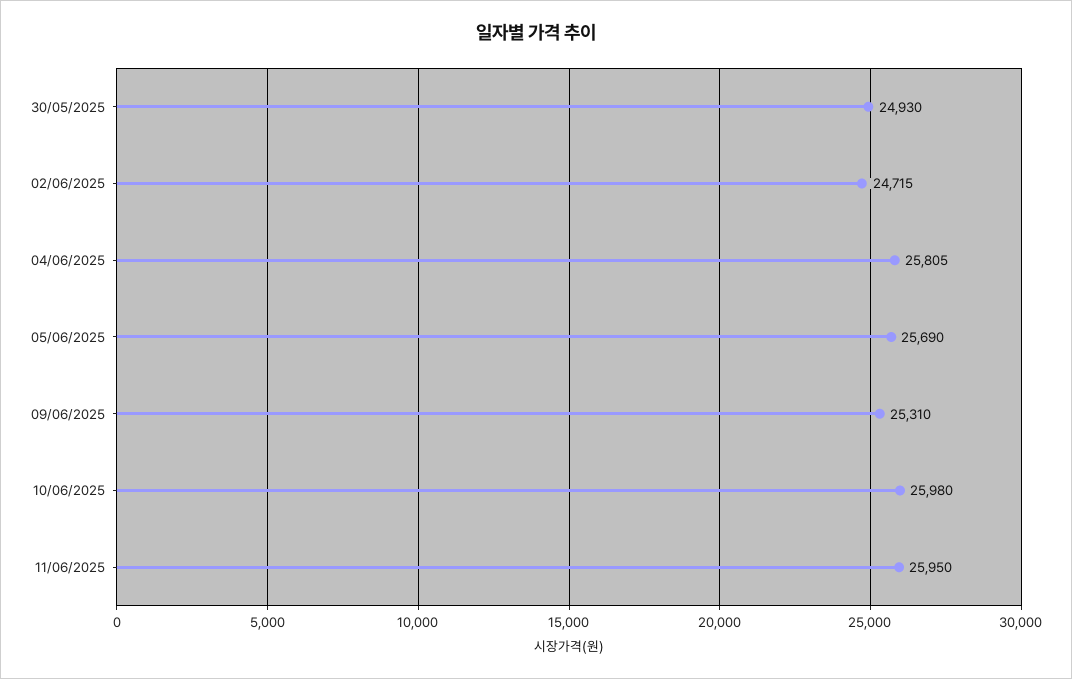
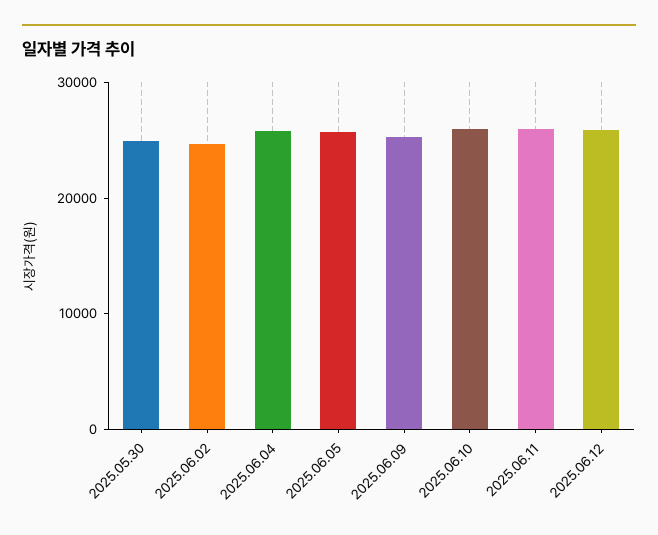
2025.06.12: none -> 26000

